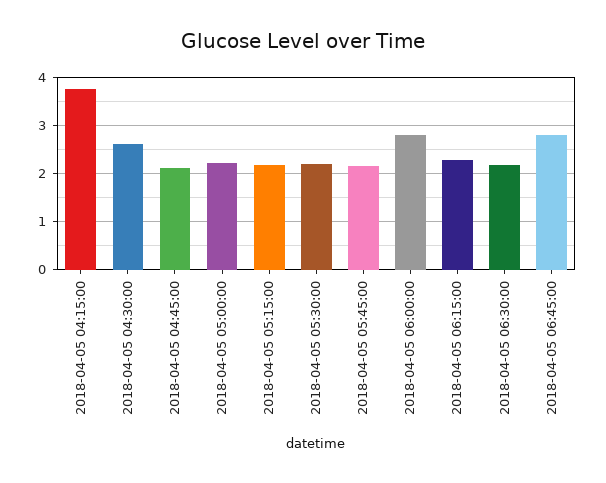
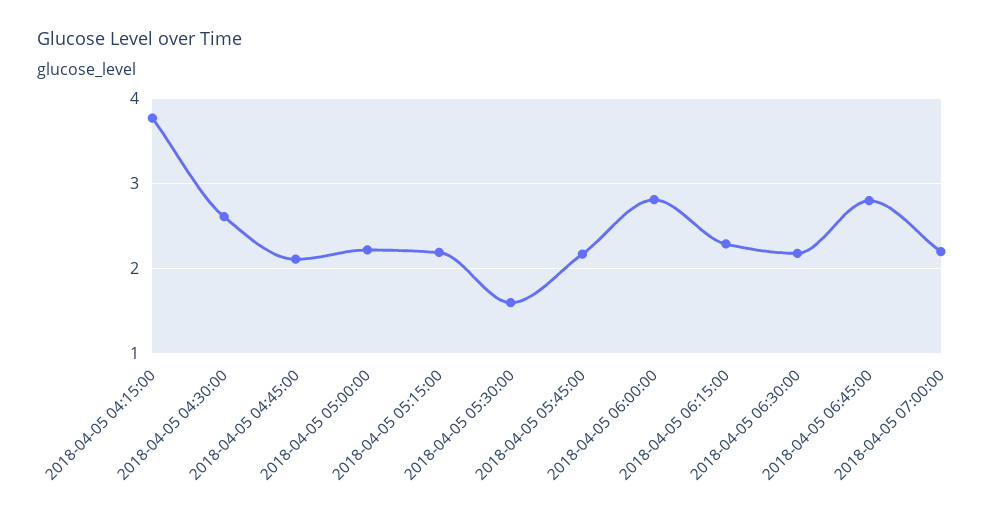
2018-04-05 05:30:00: 2.2 -> 1.6
2018-04-05 07:00:00: none -> 2.2

